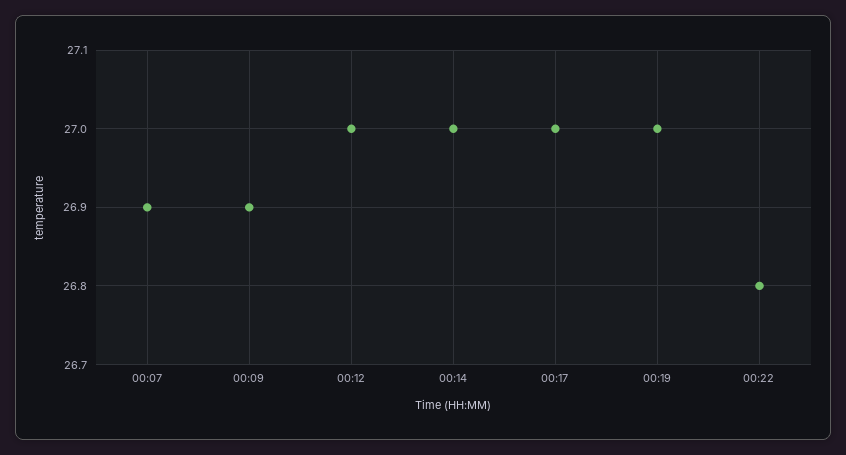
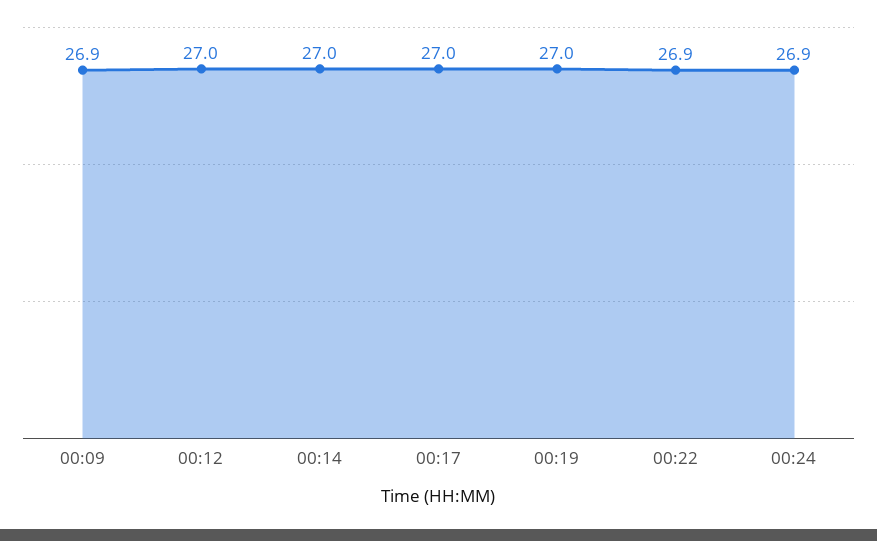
00:07: 26.9 -> none
00:22: 26.8 -> 26.9
00:24: none -> 26.9

